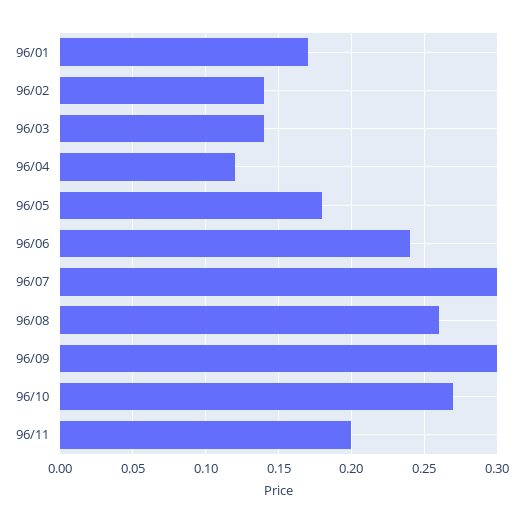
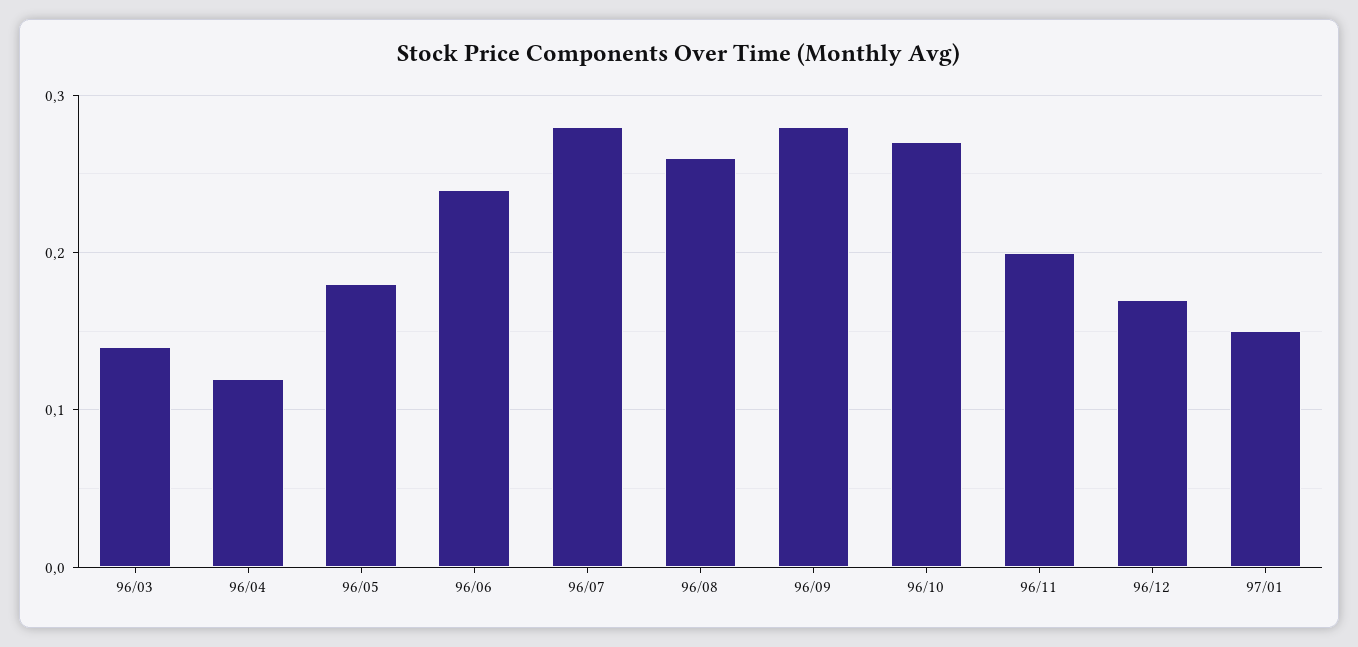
96/01: 0.17 -> none
96/02: 0.14 -> none
96/07: 0.3 -> 0.28
96/09: 0.3 -> 0.28
96/12: none -> 0.17
97/01: none -> 0.15

